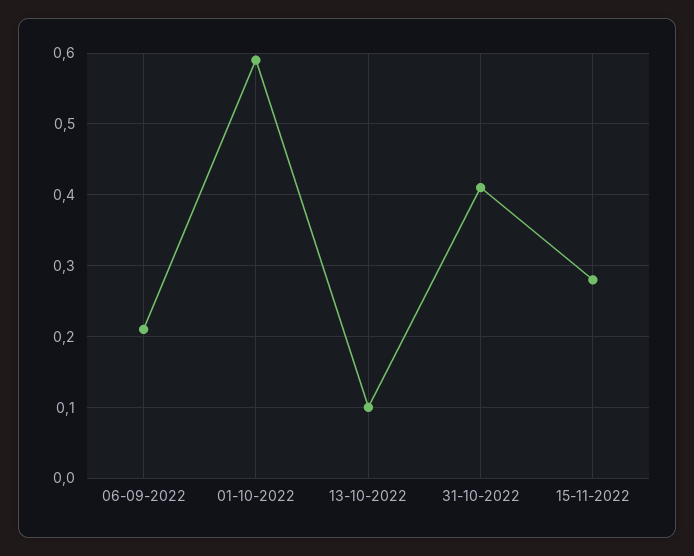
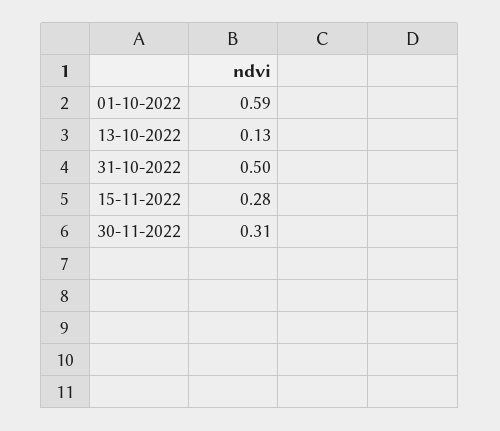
06-09-2022: 0.21 -> none
13-10-2022: 0.1 -> 0.13
31-10-2022: 0.41 -> 0.5
30-11-2022: none -> 0.31

